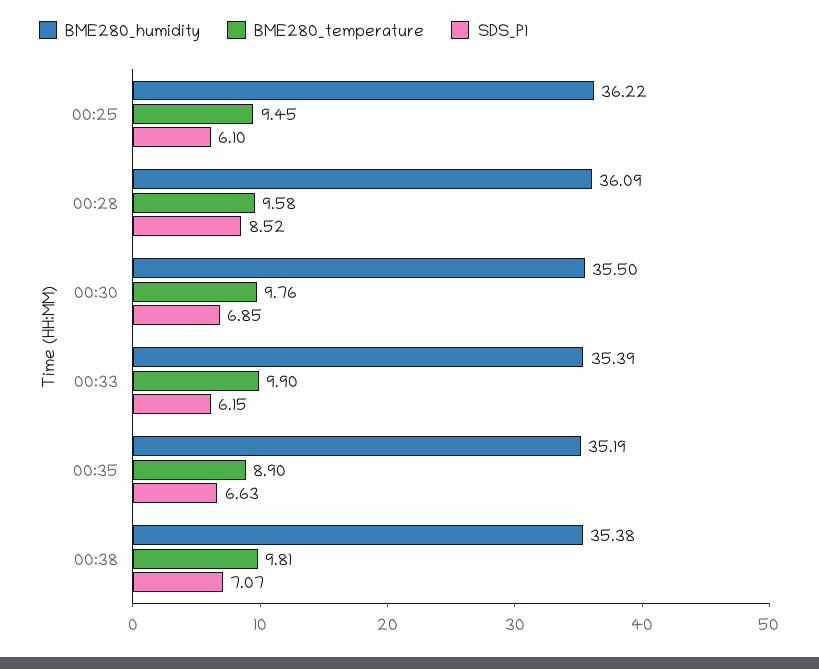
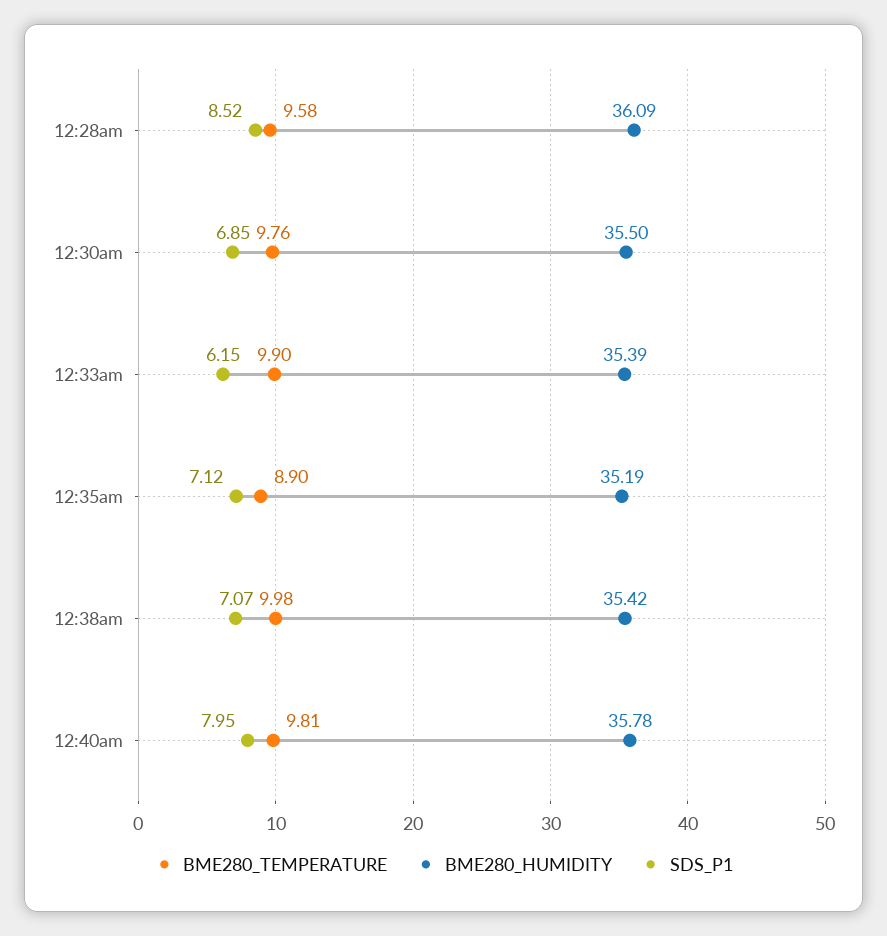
BME280_humidity, 00:25: 36.22 -> none
BME280_temperature, 00:25: 9.45 -> none
SDS_P1, 00:25: 6.1 -> none
SDS_P1, 00:35: 6.63 -> 7.12
BME280_humidity, 00:38: 35.38 -> 35.42
BME280_temperature, 00:38: 9.81 -> 9.98
BME280_temperature, 12:40am: none -> 9.81
BME280_humidity, 12:40am: none -> 35.78
SDS_P1, 12:40am: none -> 7.95

